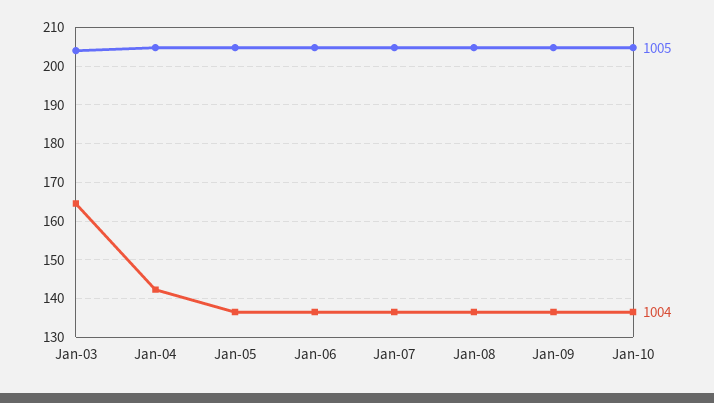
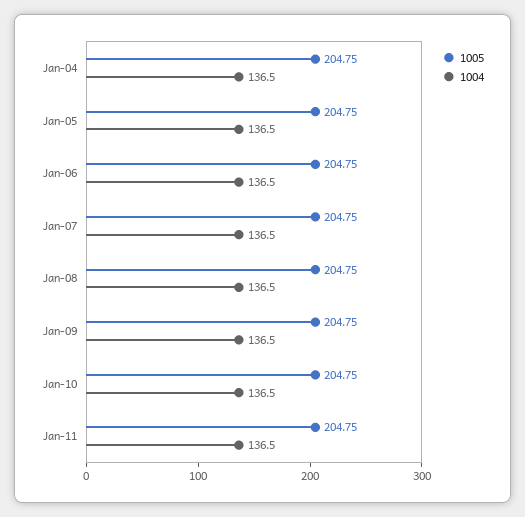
1005, Jan-03: 204 -> none
1004, Jan-03: 164 -> none
1004, Jan-04: 142 -> 136.5
1005, Jan-11: none -> 204.75
1004, Jan-11: none -> 136.5

